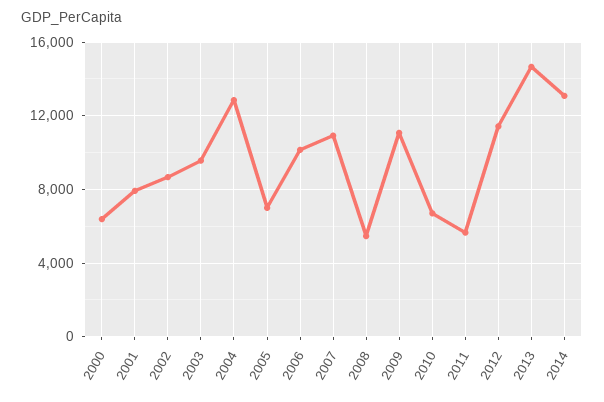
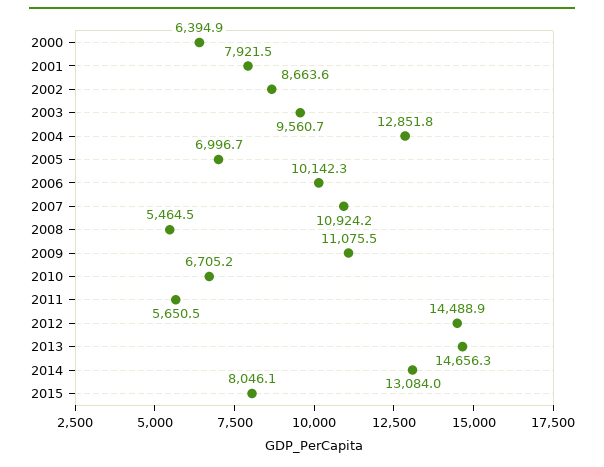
2012: 11500 -> 14488.9
2015: none -> 8046.1

